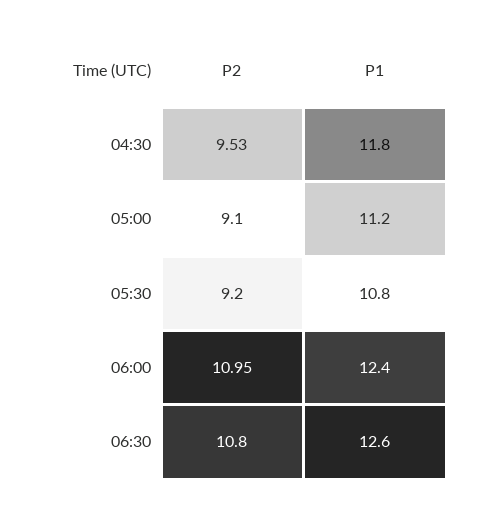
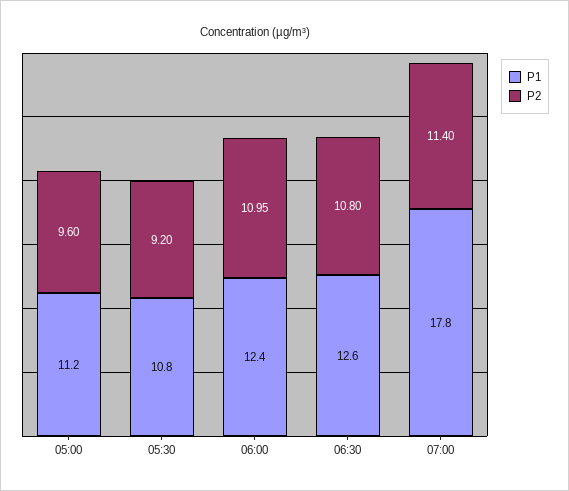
P2, 04:30: 9.53 -> none
P1, 04:30: 11.8 -> none
P2, 05:00: 9.1 -> 9.6
P1, 07:00: none -> 17.8
P2, 07:00: none -> 11.4

